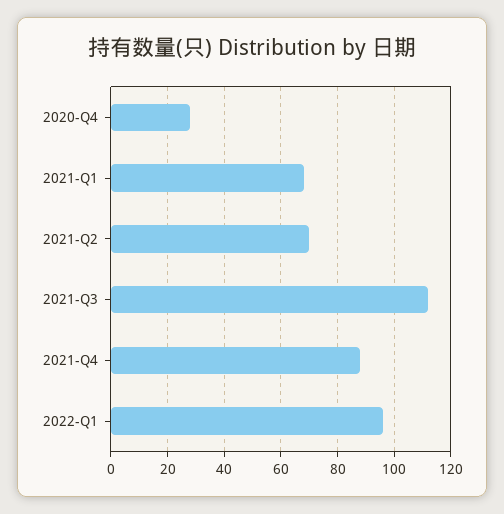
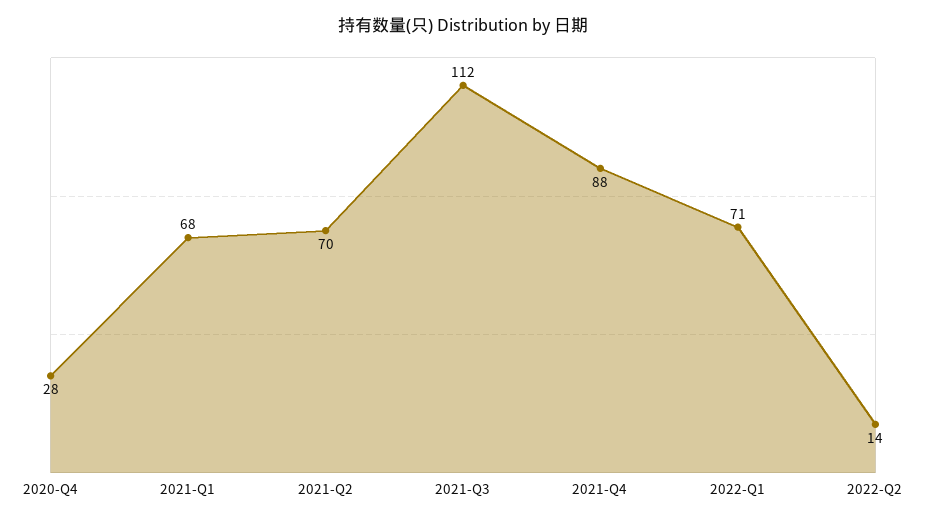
2022-Q1: 95 -> 71
2022-Q2: none -> 14

